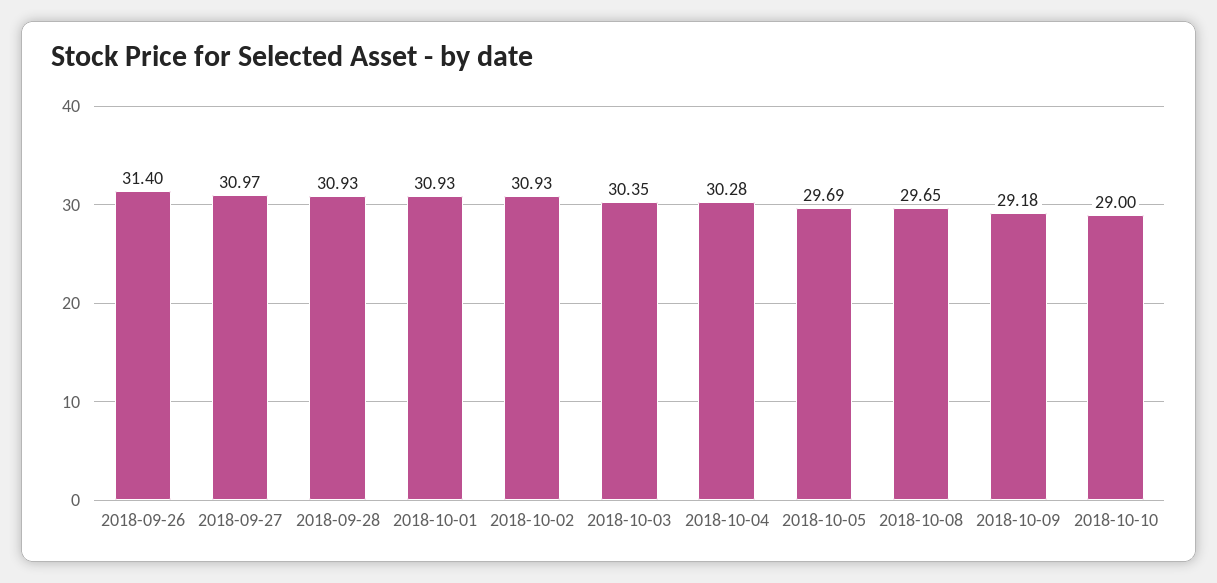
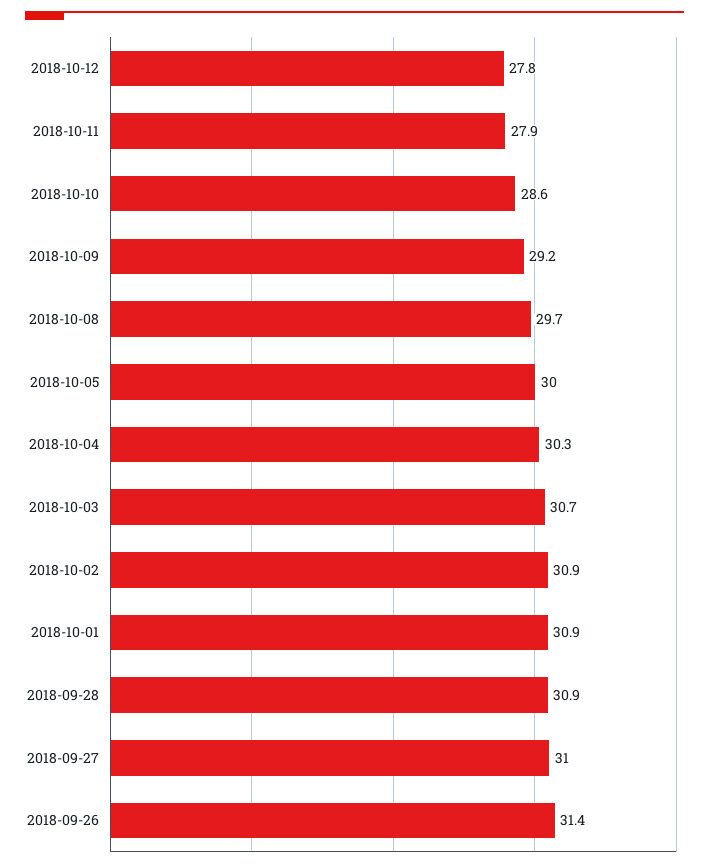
2018-10-03: 30.35 -> 30.7
2018-10-05: 29.69 -> 30
2018-10-10: 29 -> 28.6
2018-10-12: none -> 27.8
2018-10-11: none -> 27.9

